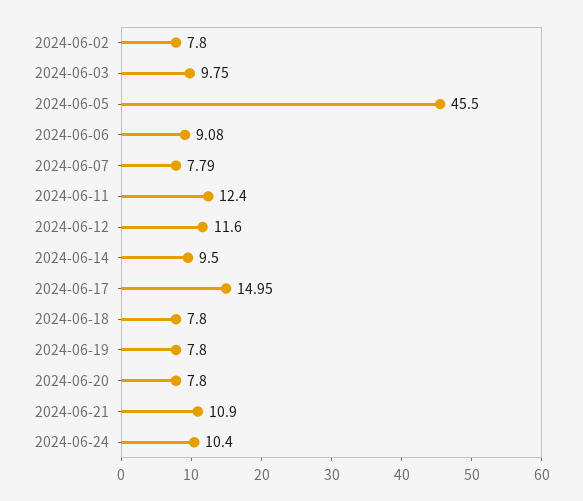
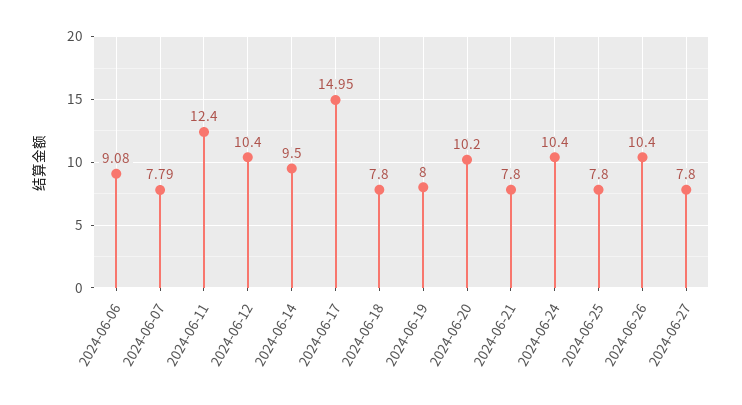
2024-06-02: 7.8 -> none
2024-06-03: 9.75 -> none
2024-06-05: 45.5 -> none
2024-06-12: 11.6 -> 10.4
2024-06-19: 7.8 -> 8
2024-06-20: 7.8 -> 10.2
2024-06-21: 10.9 -> 7.8
2024-06-25: none -> 7.8
2024-06-26: none -> 10.4
2024-06-27: none -> 7.8

